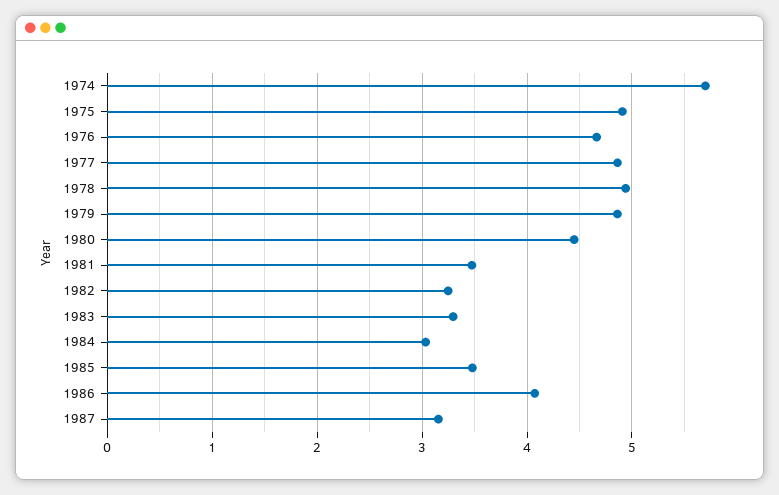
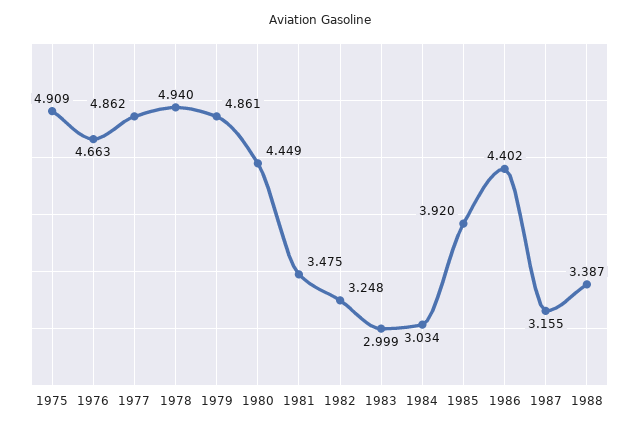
1974: 5.7 -> none
1983: 3.3 -> 2.999
1985: 3.5 -> 3.92
1986: 4.1 -> 4.402
1988: none -> 3.387

